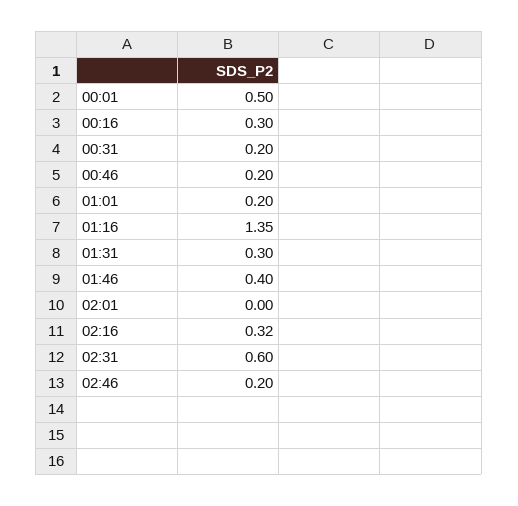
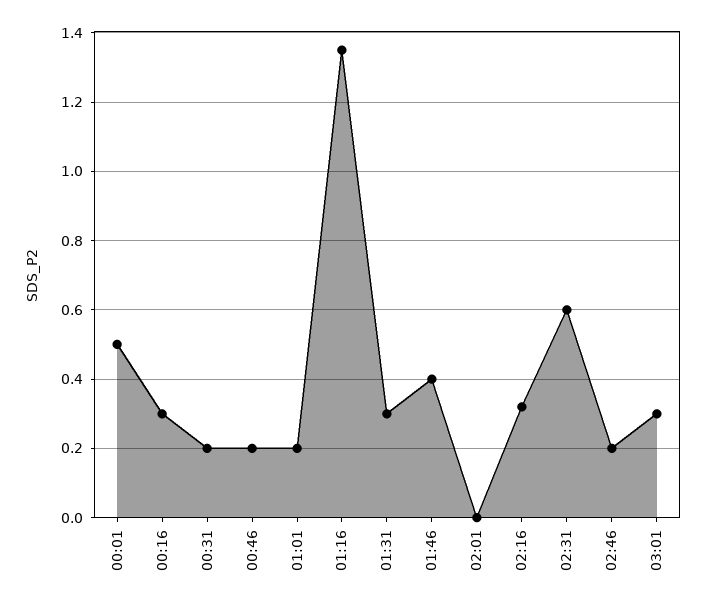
03:01: none -> 0.3

